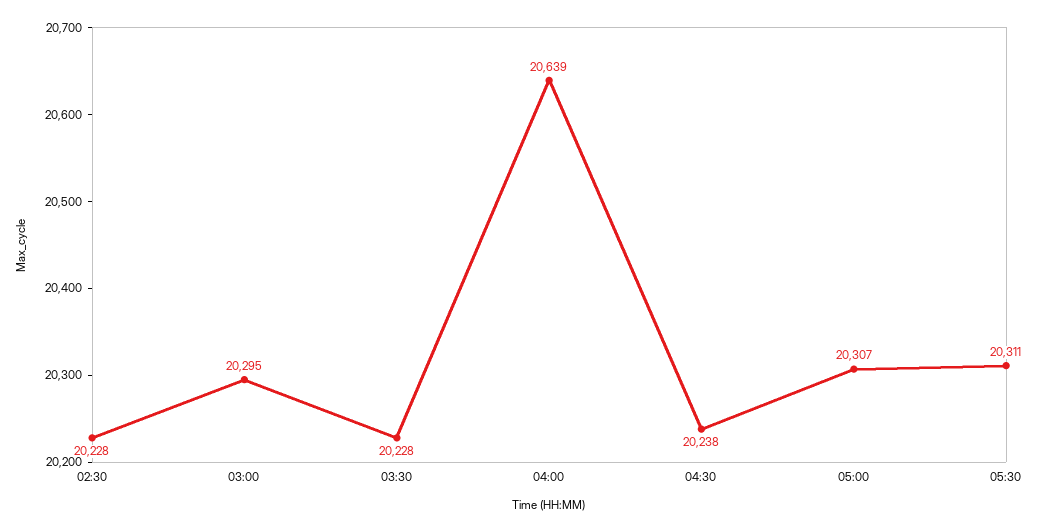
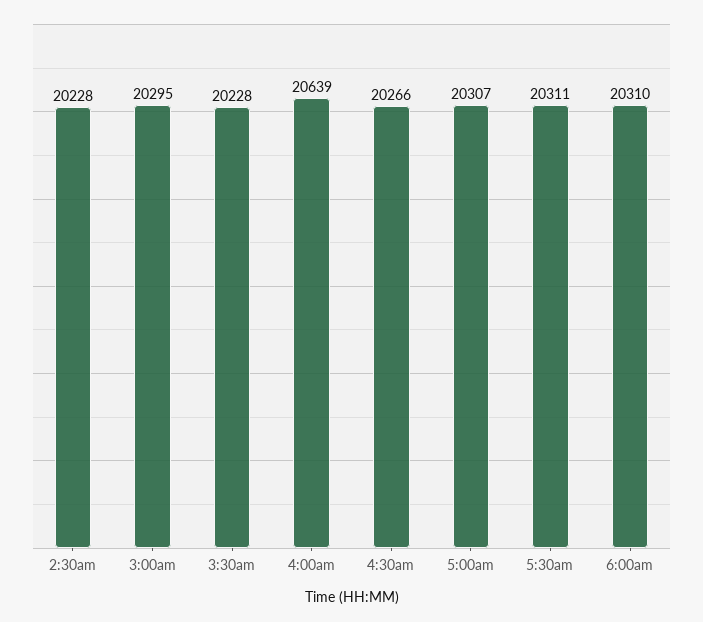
04:30: 20238 -> 20266
6:00am: none -> 20310

